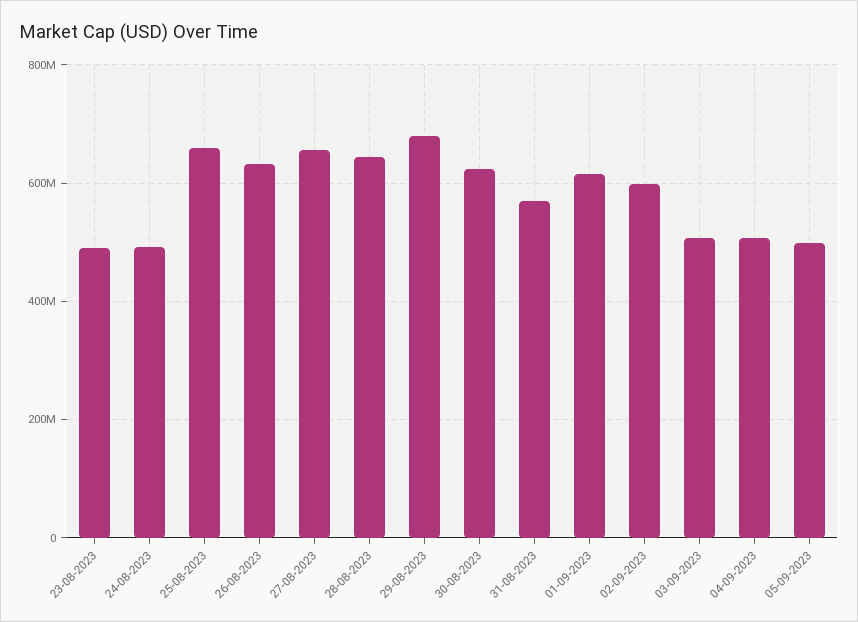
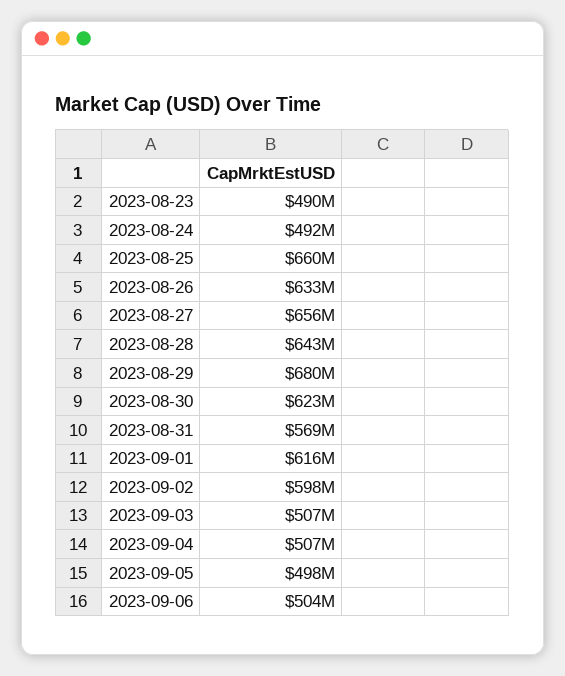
2023-09-06: none -> 504000000

